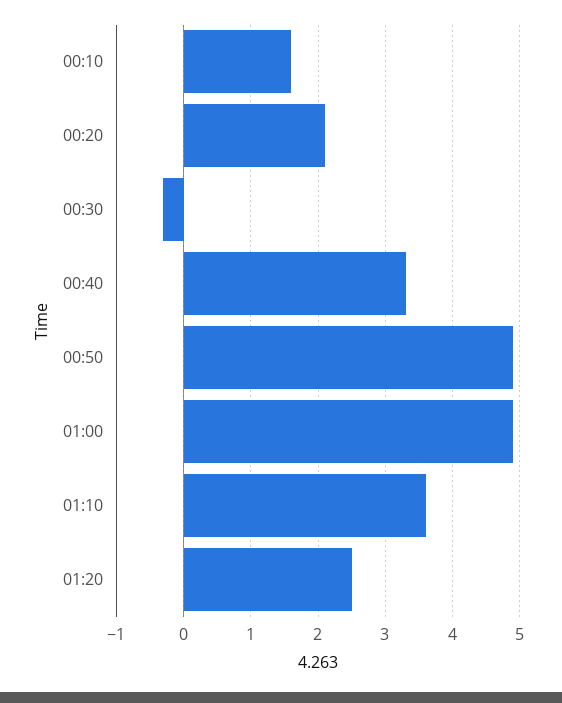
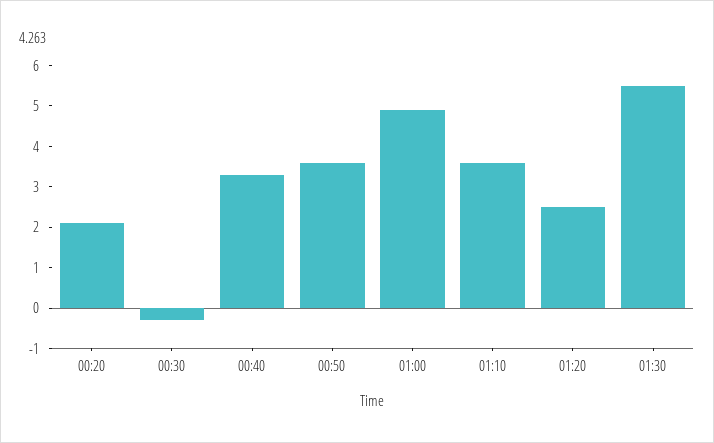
00:10: 1.6 -> none
00:50: 4.9 -> 3.5
01:30: none -> 5.5

